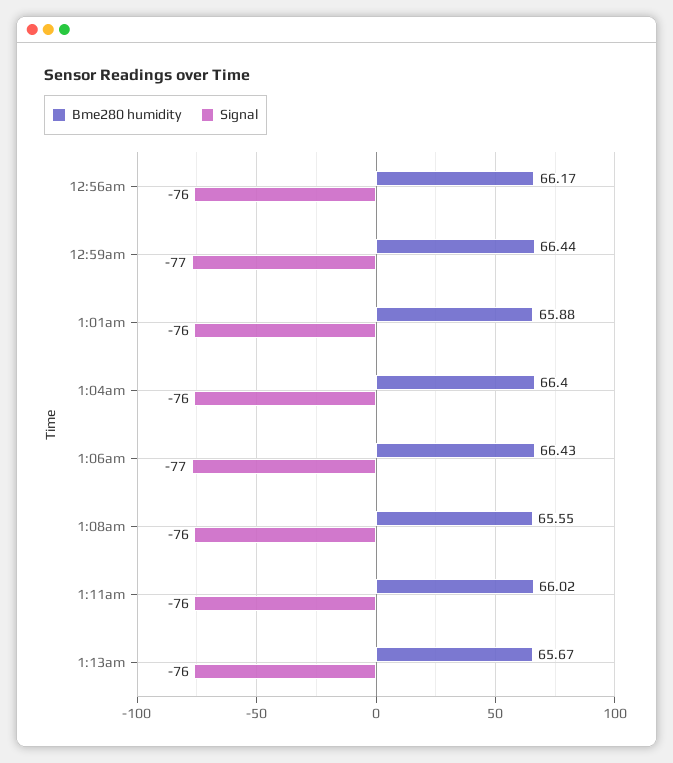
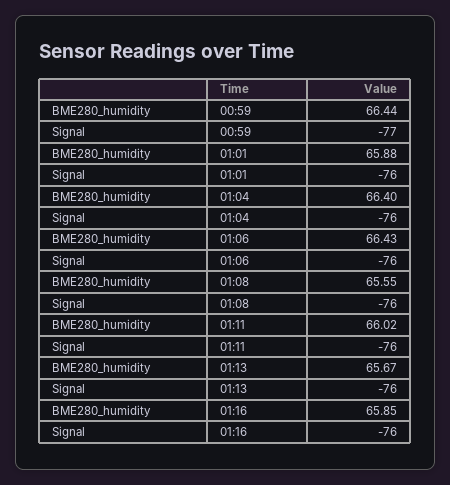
Bme280 humidity, 12:56am: 66.17 -> none
Signal, 12:56am: -76 -> none
Signal, 1:06am: -77 -> -76
Bme280 humidity, 01:16: none -> 65.85
Signal, 01:16: none -> -76

